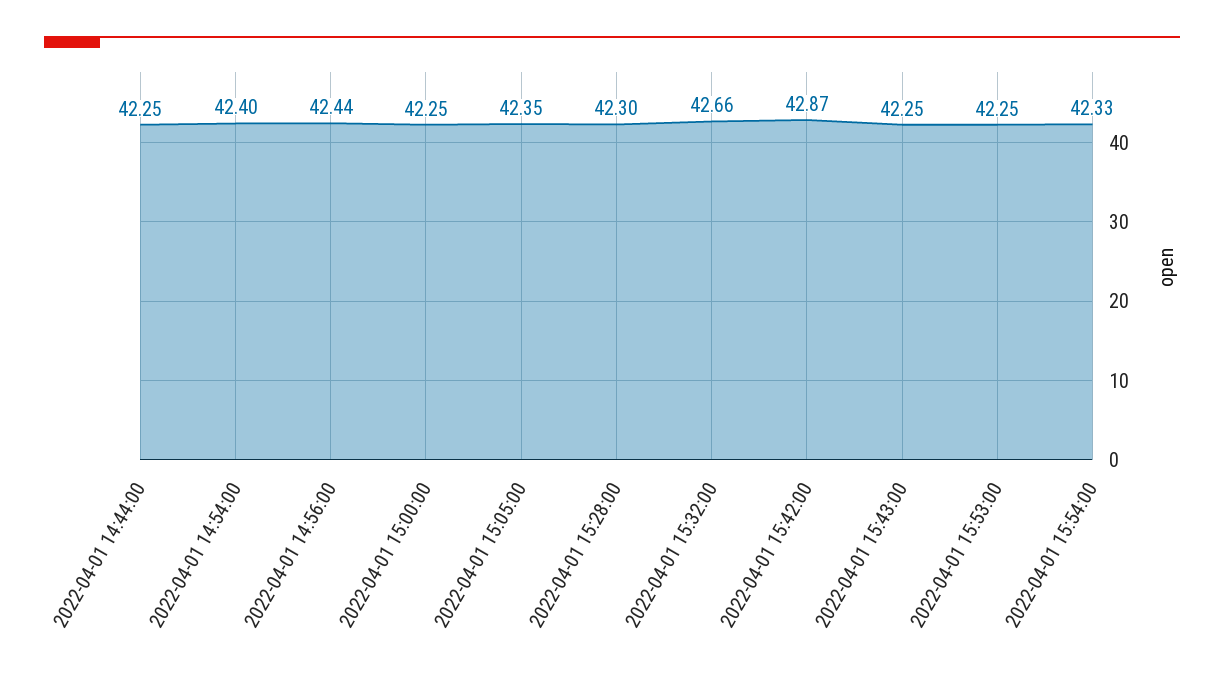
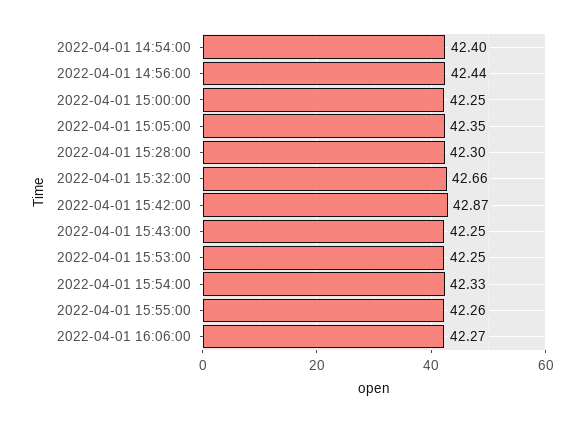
2022-04-01 14:44:00: 42.25 -> none
2022-04-01 15:55:00: none -> 42.26
2022-04-01 16:06:00: none -> 42.27

